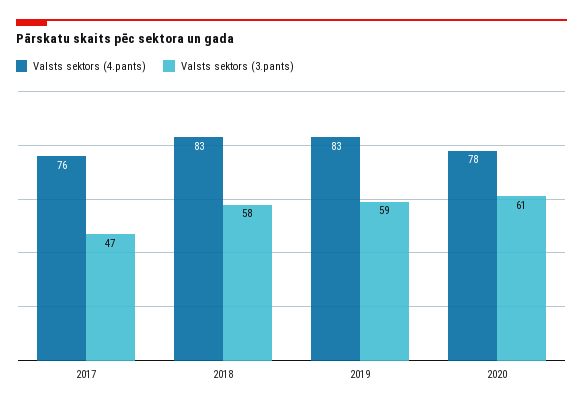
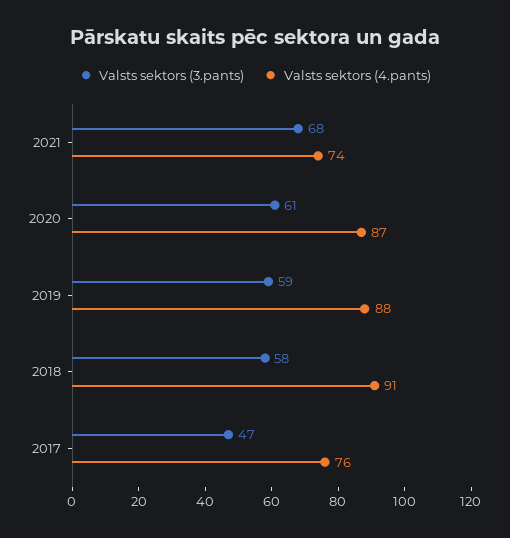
Valsts sektors (4.pants), 2018: 83 -> 91
Valsts sektors (4.pants), 2019: 83 -> 88
Valsts sektors (4.pants), 2020: 78 -> 87
Valsts sektors (3.pants), 2021: none -> 68
Valsts sektors (4.pants), 2021: none -> 74

